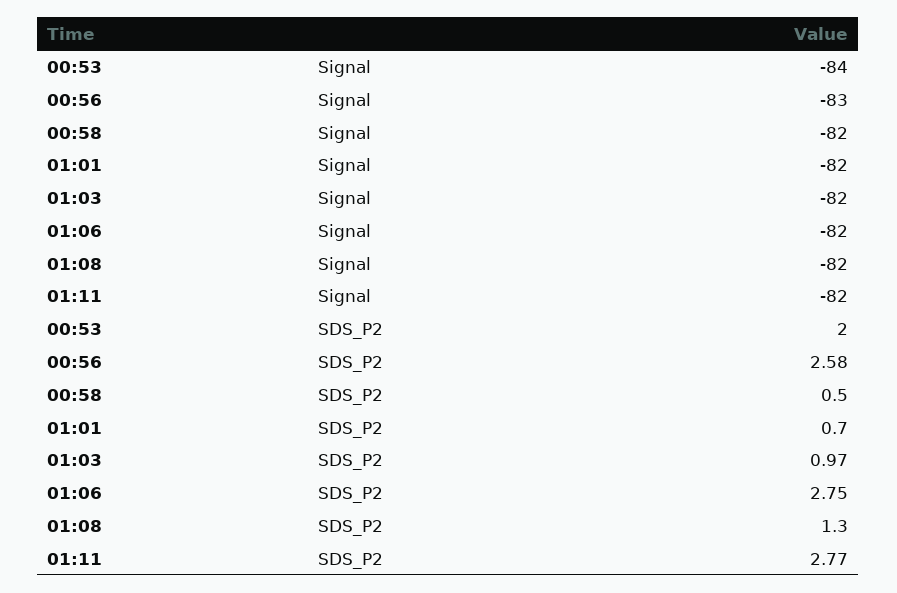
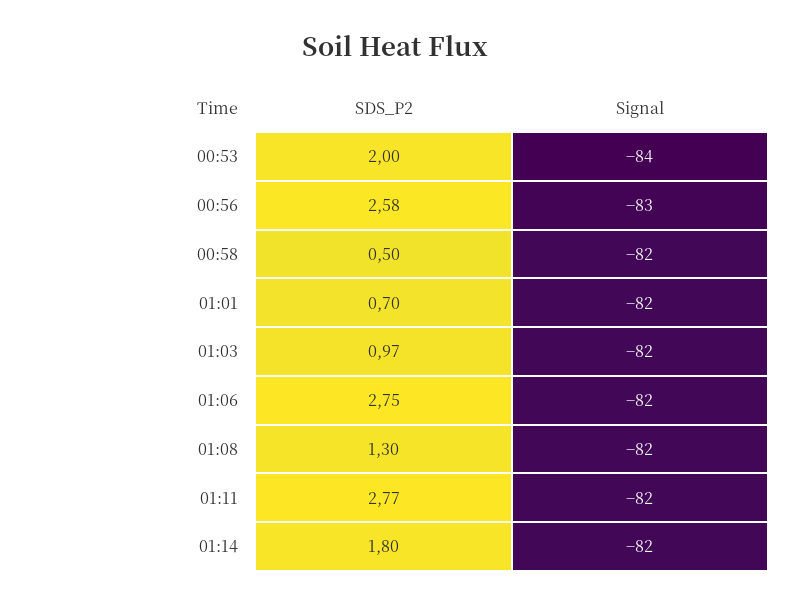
01:14, SDS_P2: none -> 1.8
01:14, Signal: none -> -82

